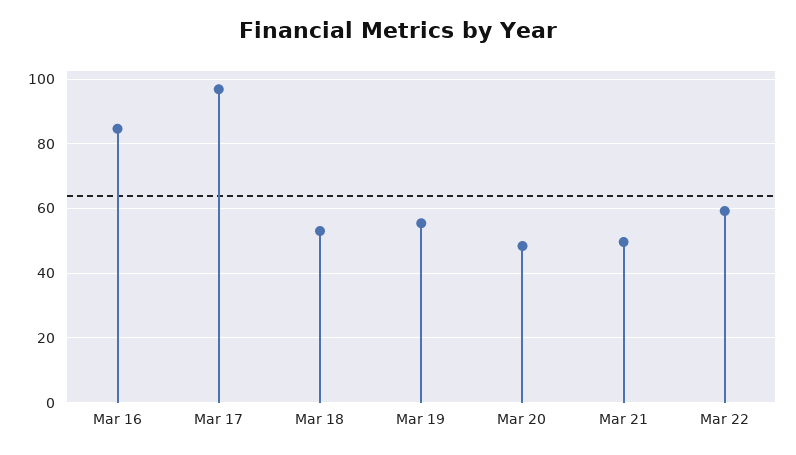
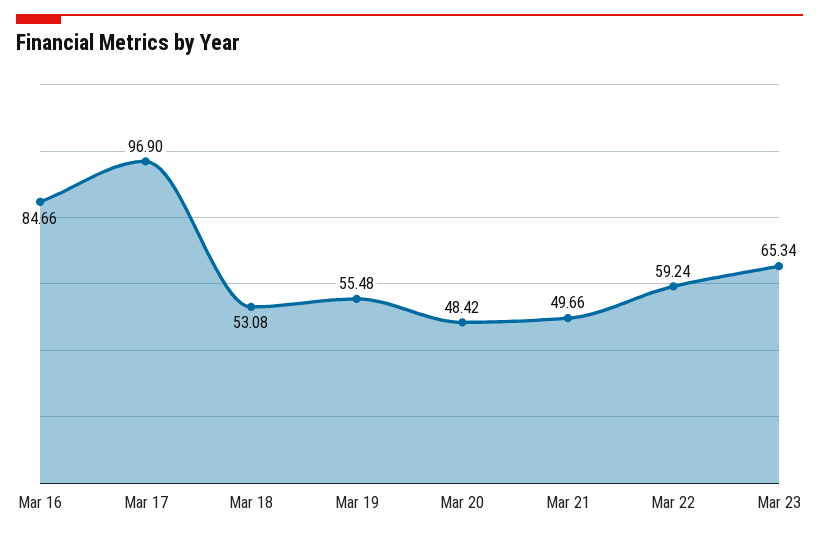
Mar 23: none -> 65.34

